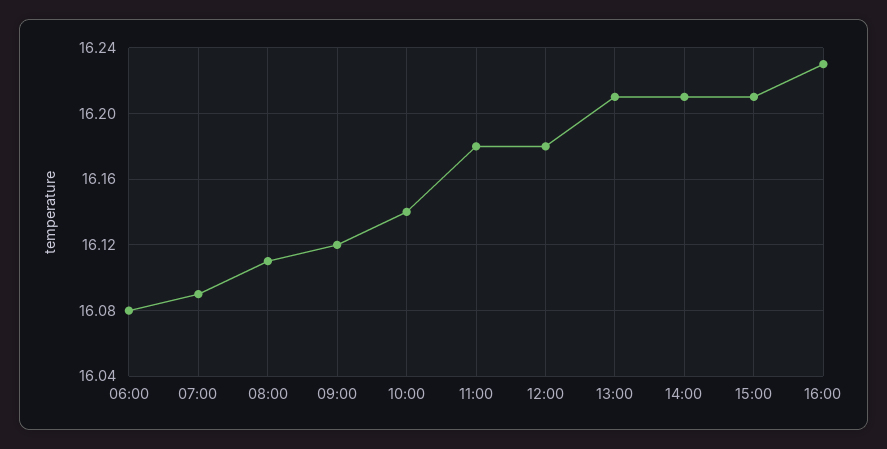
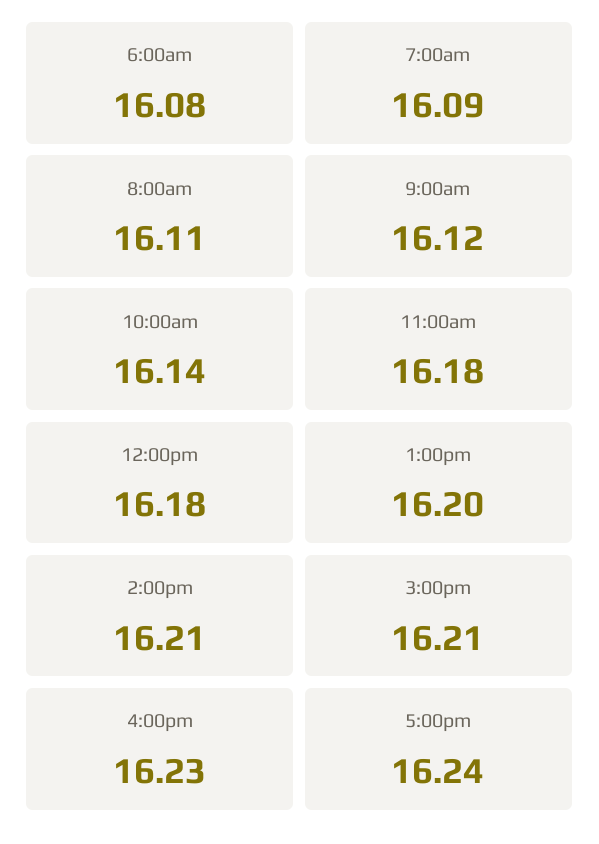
13:00: 16.21 -> 16.2
5:00pm: none -> 16.24

